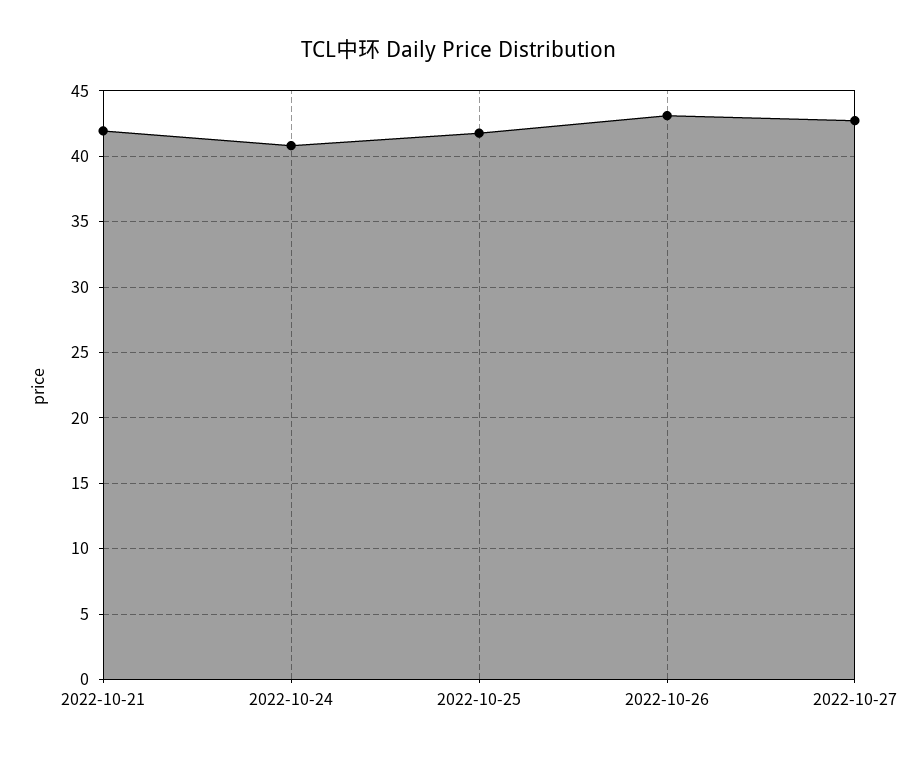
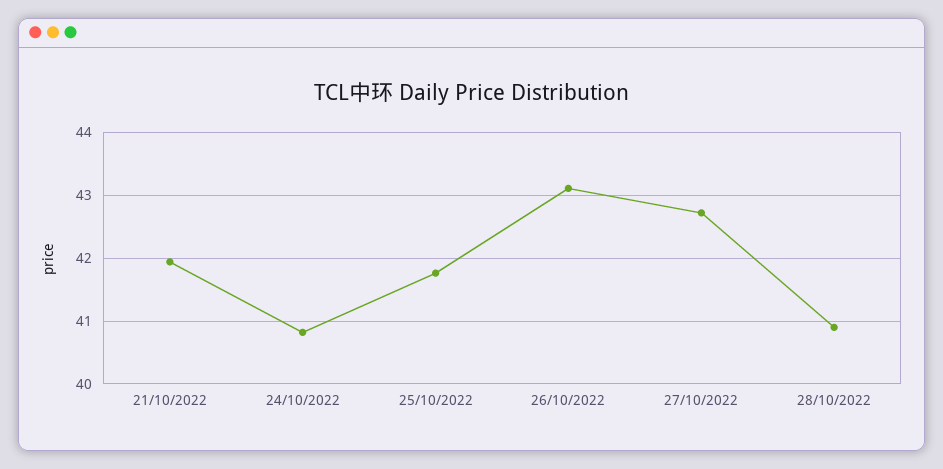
28/10/2022: none -> 40.9

